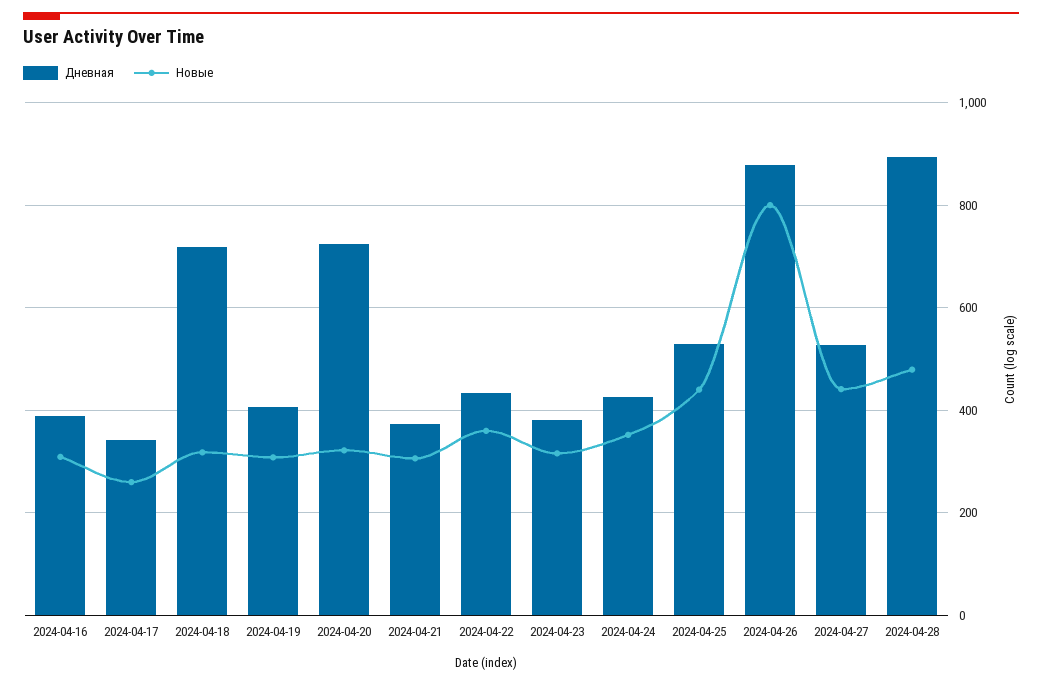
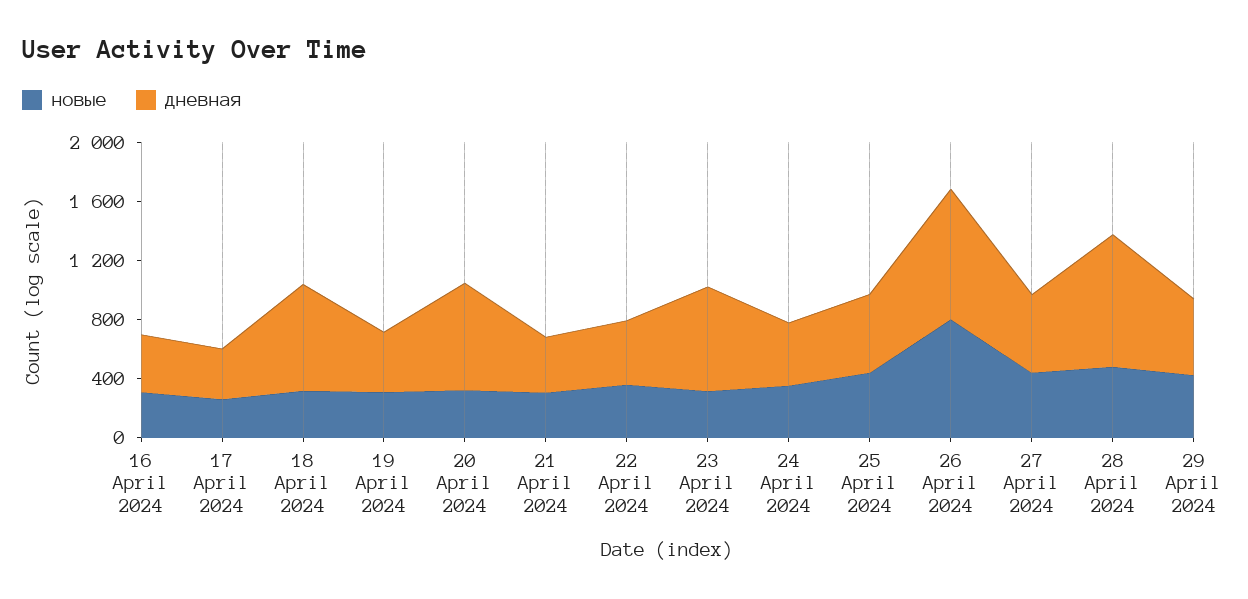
Дневная, 2024-04-23: 380 -> 700
Новые, 29 April 2024: none -> 400
Дневная, 29 April 2024: none -> 500

